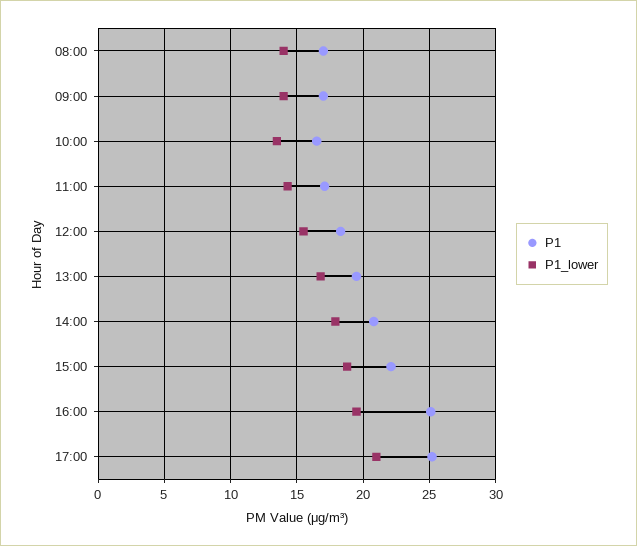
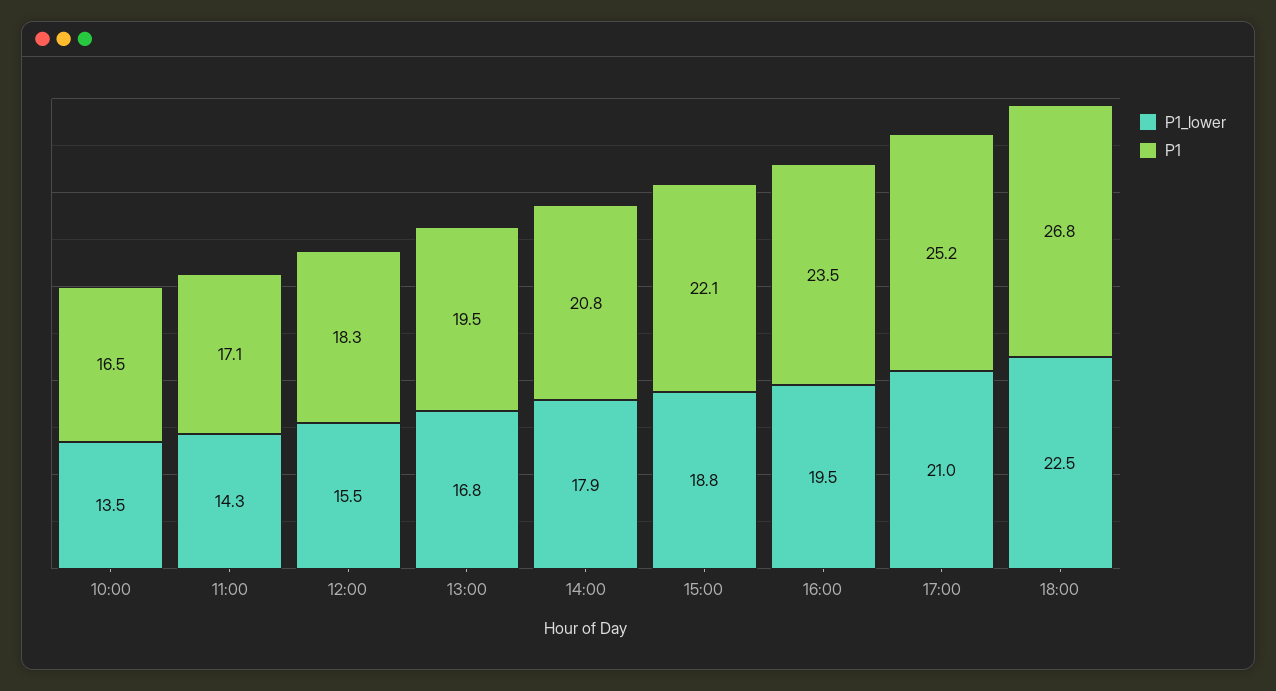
P1, 08:00: 17 -> none
P1_lower, 08:00: 14 -> none
P1, 09:00: 17 -> none
P1_lower, 09:00: 14 -> none
P1, 16:00: 25 -> 23.5
P1_lower, 18:00: none -> 22.5
P1, 18:00: none -> 26.8

